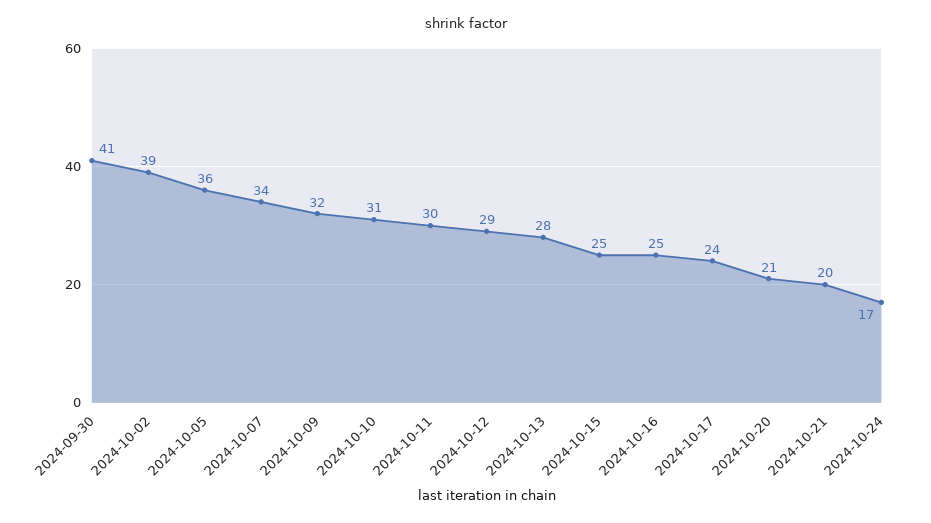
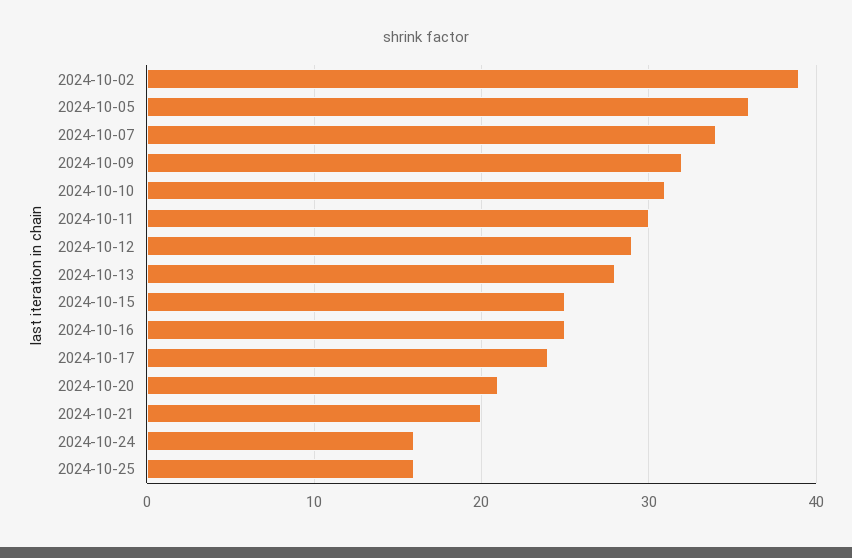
2024-09-30: 41 -> none
2024-10-24: 17 -> 16
2024-10-25: none -> 16

